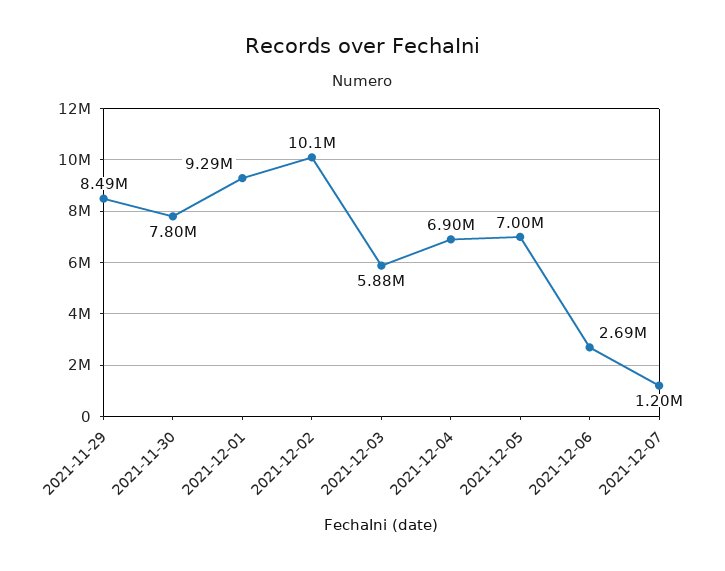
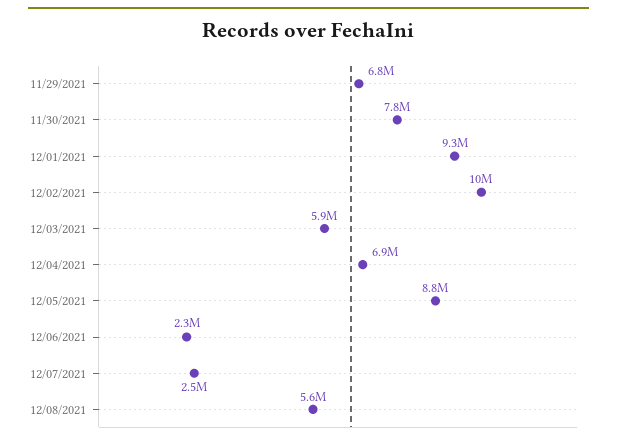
2021-11-29: 8490000 -> 6800000
2021-12-05: 7000000 -> 8800000
2021-12-06: 2690000 -> 2300000
2021-12-07: 1200000 -> 2500000
12/08/2021: none -> 5600000

